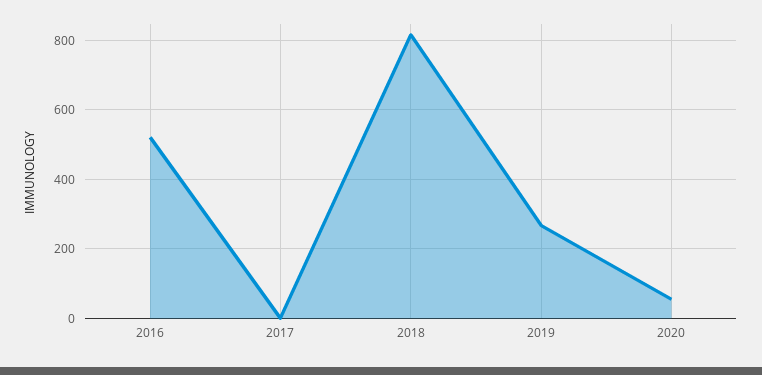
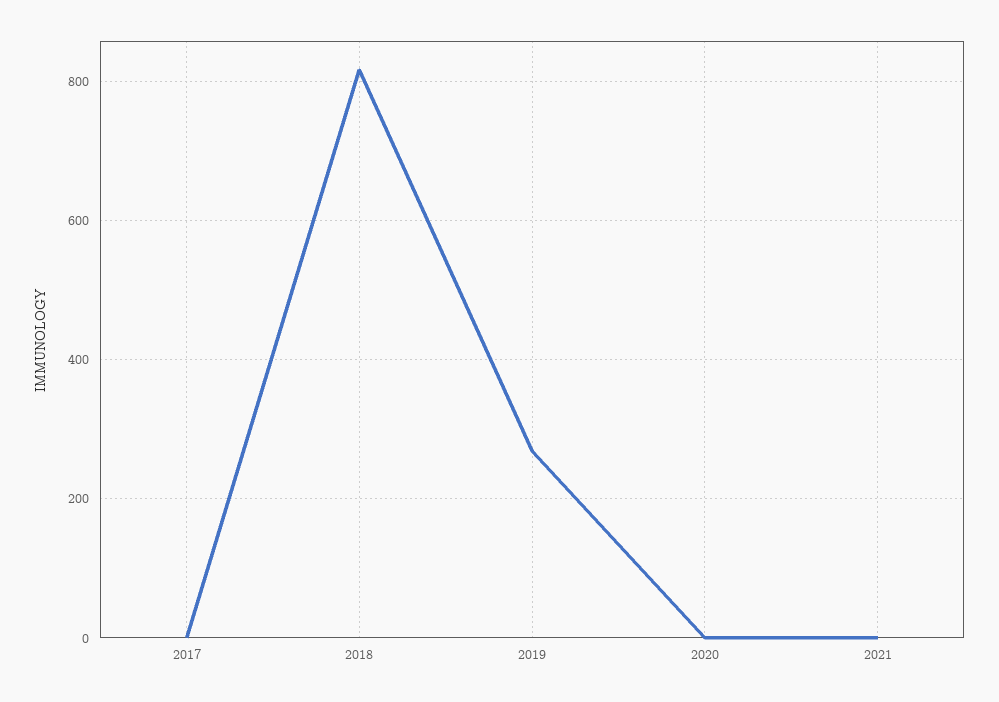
2016: 520 -> none
2020: 60 -> 0
2021: none -> 0

